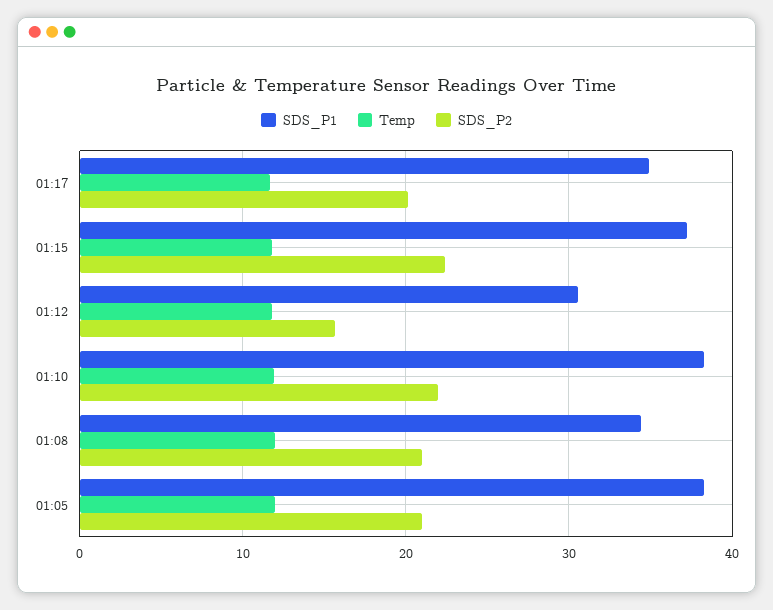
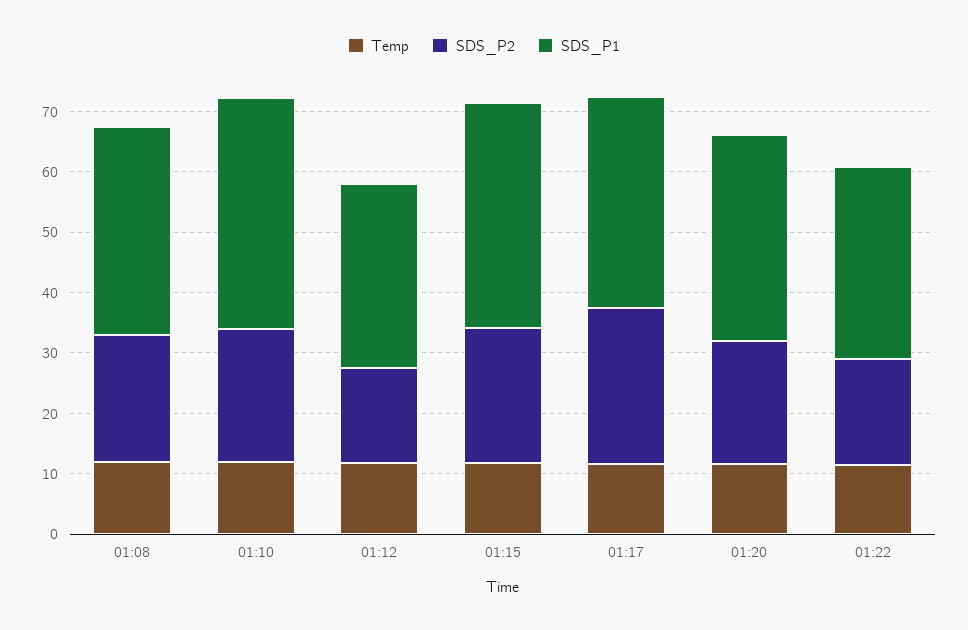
SDS_P2, 01:17: 20 -> 26
SDS_P1, 01:05: 38 -> none
Temp, 01:05: 12 -> none
SDS_P2, 01:05: 21 -> none
Temp, 01:20: none -> 12
SDS_P2, 01:20: none -> 20
SDS_P1, 01:20: none -> 34
Temp, 01:22: none -> 12
SDS_P2, 01:22: none -> 18
SDS_P1, 01:22: none -> 32

